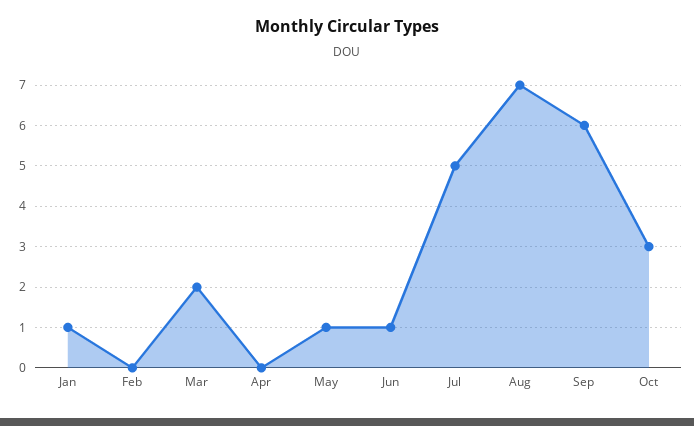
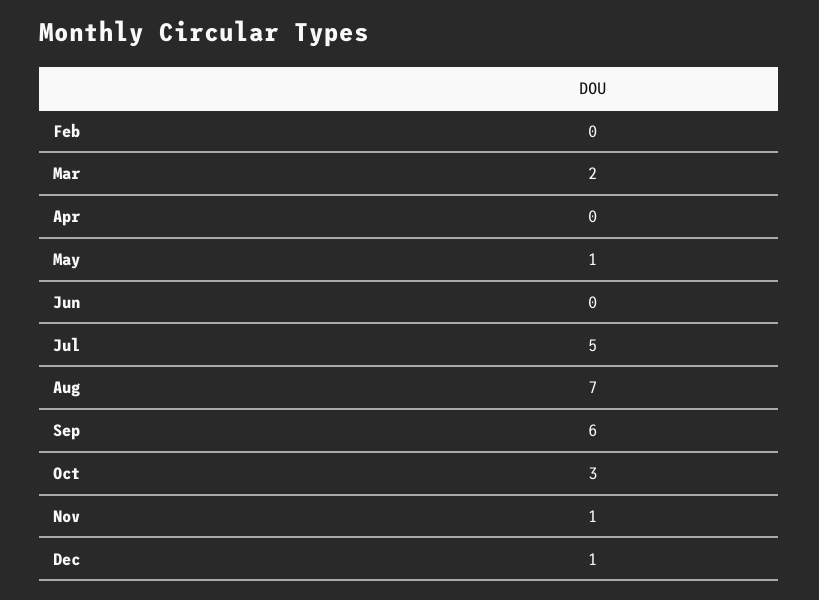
Jan: 1 -> none
Jun: 1 -> 0
Nov: none -> 1
Dec: none -> 1

